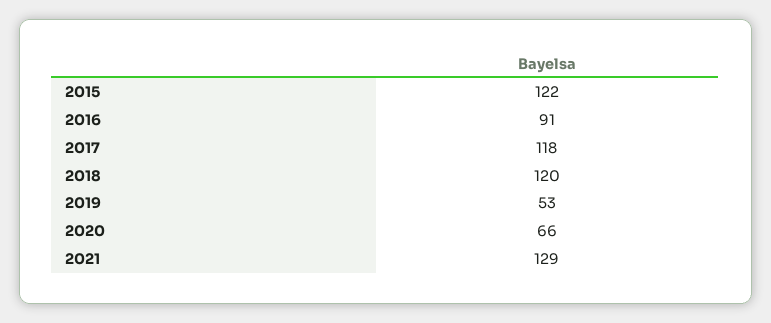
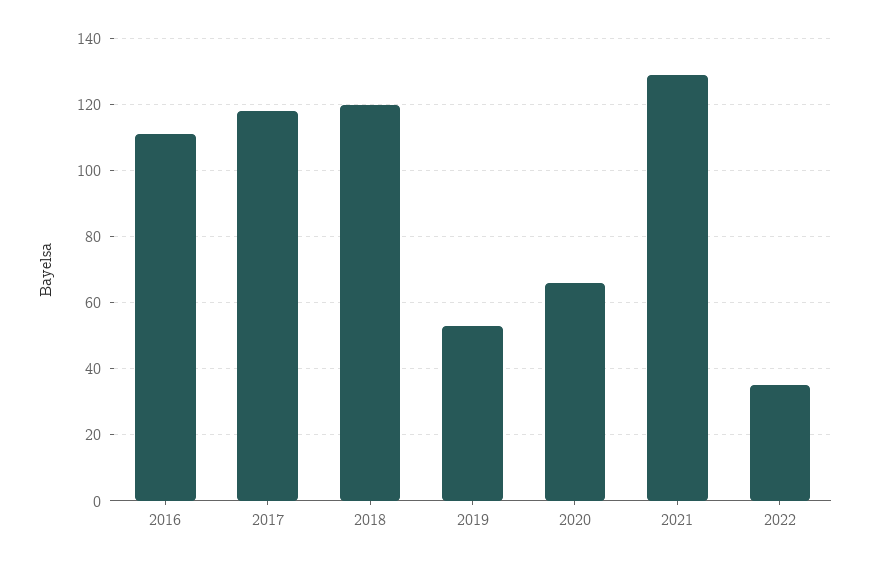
2015: 122 -> none
2016: 91 -> 110
2022: none -> 35

